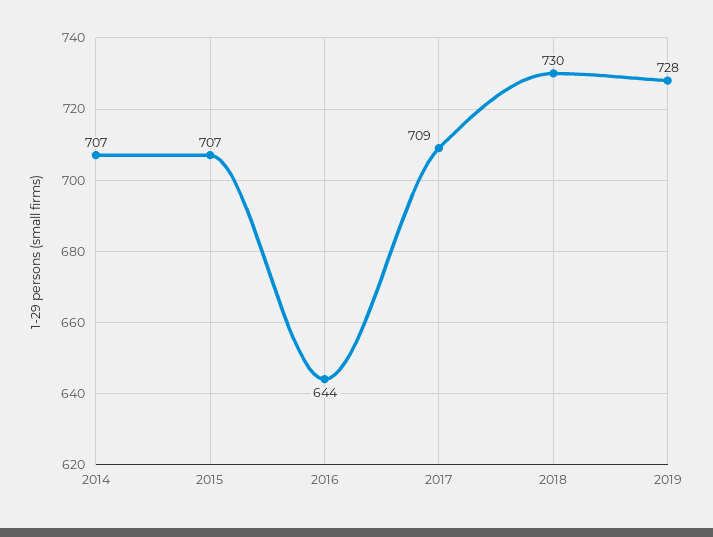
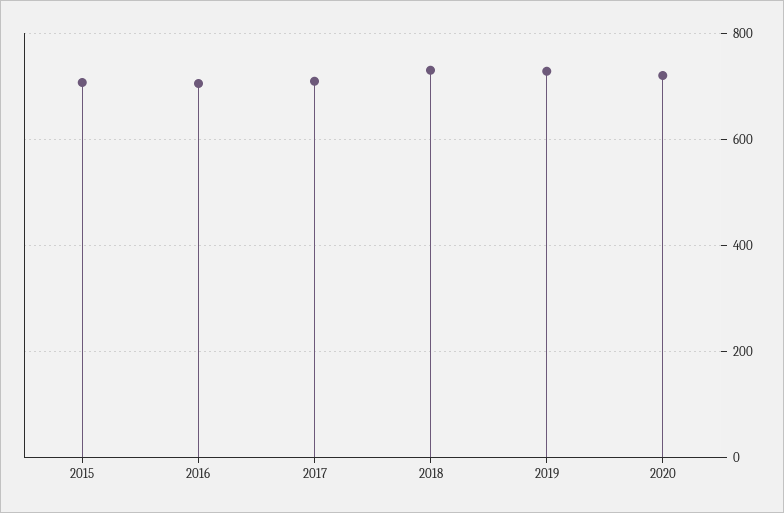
2014: 707 -> none
2016: 644 -> 700
2020: none -> 720

